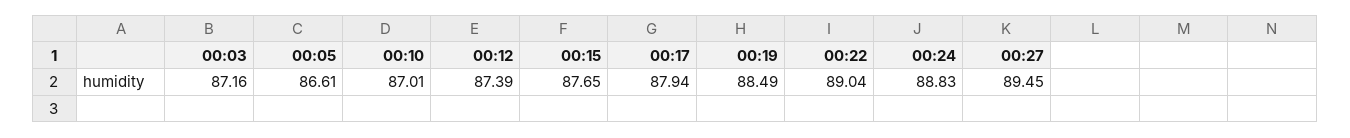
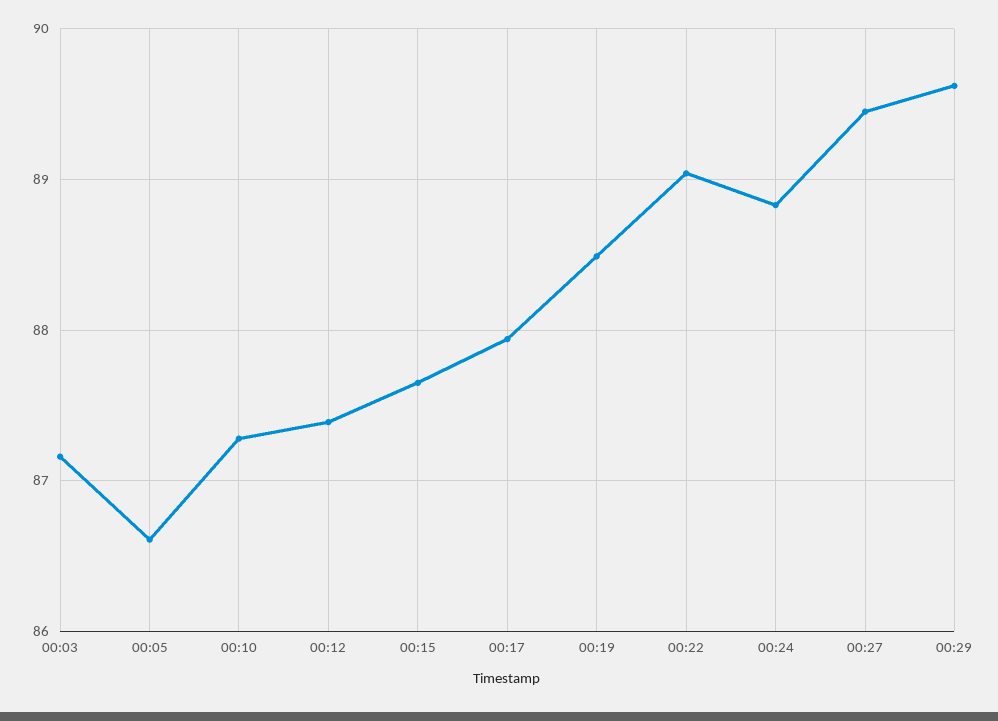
00:10: 87.01 -> 87.3
00:29: none -> 89.6

